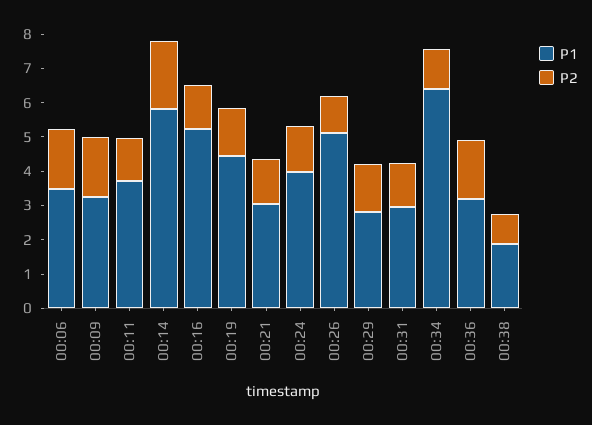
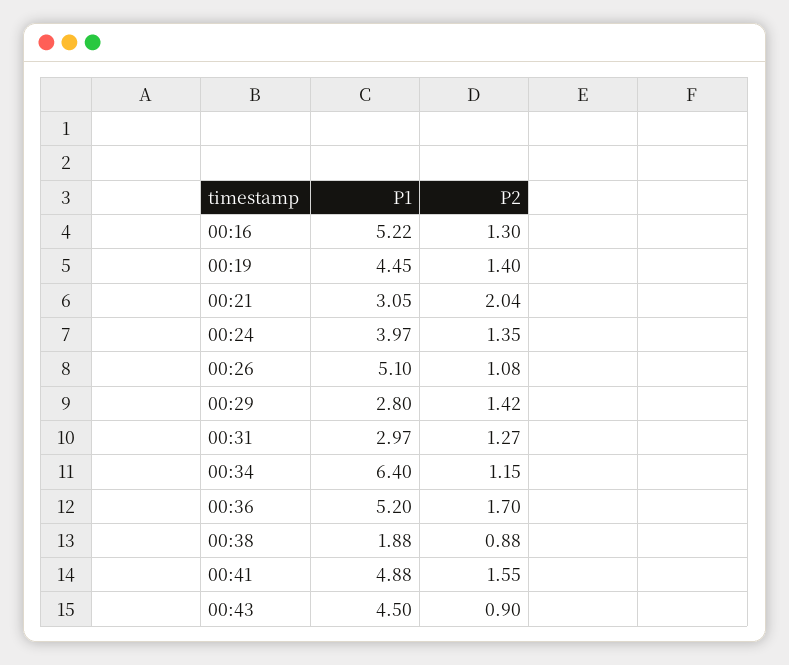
P1, 00:06: 3.5 -> none
P2, 00:06: 1.75 -> none
P1, 00:09: 3.25 -> none
P2, 00:09: 1.75 -> none
P1, 00:11: 3.75 -> none
P2, 00:11: 1.25 -> none
P1, 00:14: 5.75 -> none
P2, 00:14: 2 -> none
P2, 00:21: 1.25 -> 2.04
P1, 00:36: 3.25 -> 5.2
P1, 00:41: none -> 4.88
P2, 00:41: none -> 1.55
P1, 00:43: none -> 4.5
P2, 00:43: none -> 0.9

